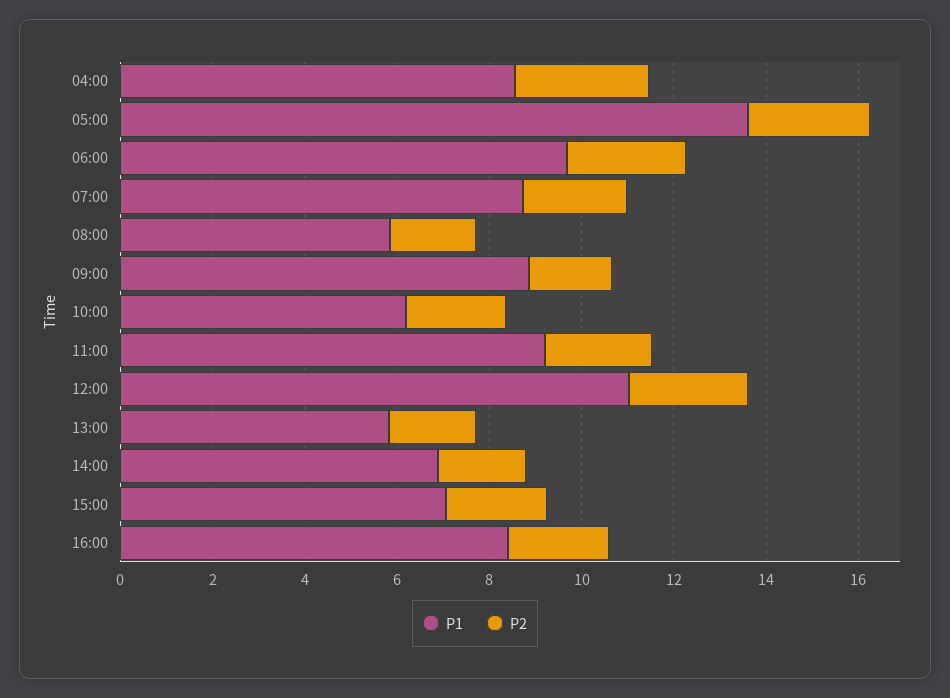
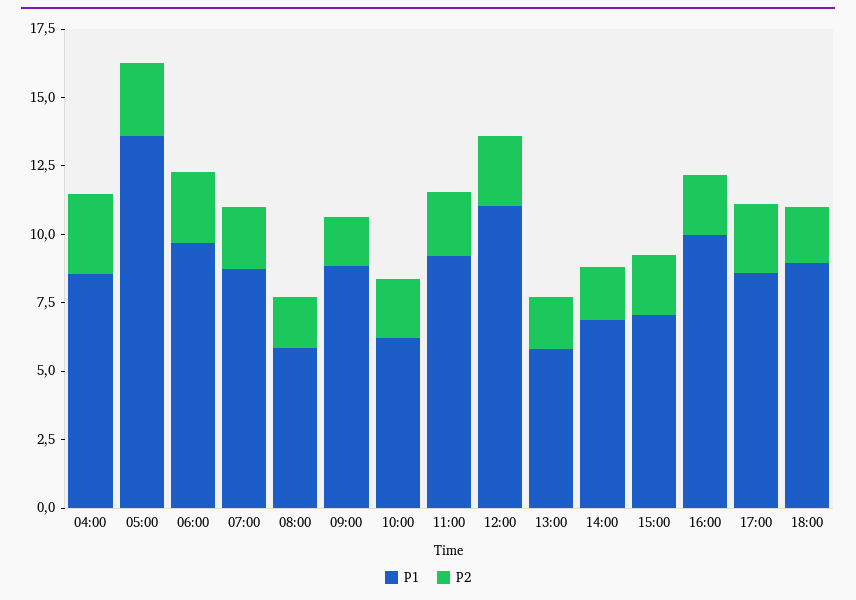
P1, 16:00: 8.5 -> 10
P1, 17:00: none -> 8.5
P2, 17:00: none -> 2.5
P1, 18:00: none -> 9
P2, 18:00: none -> 2

